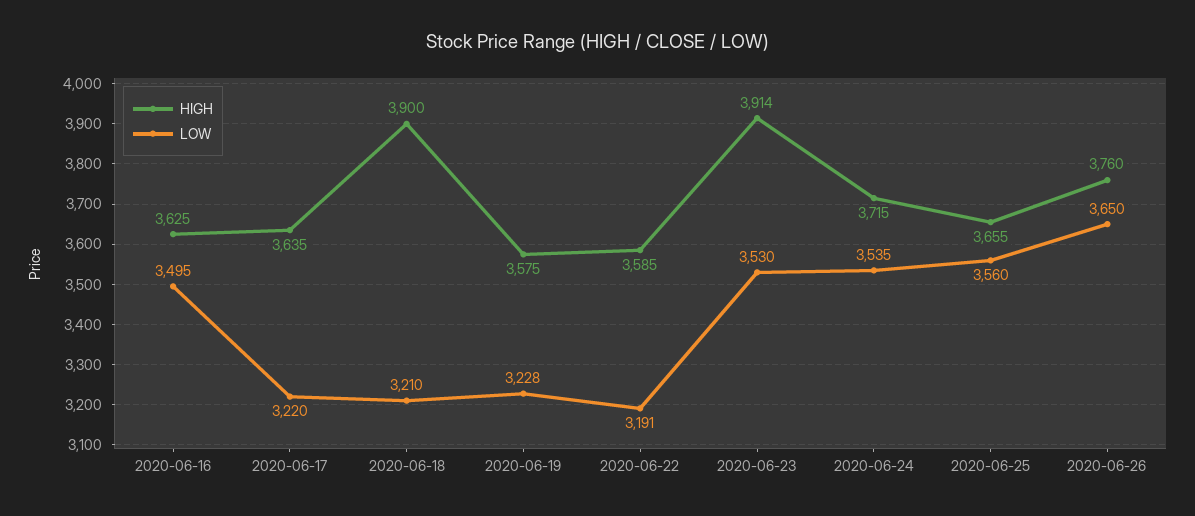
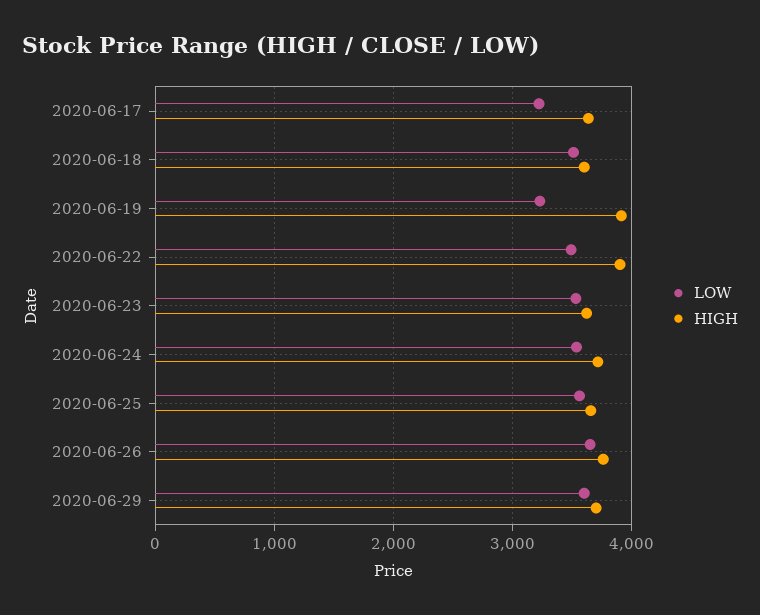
HIGH, 2020-06-16: 3625 -> none
LOW, 2020-06-16: 3495 -> none
HIGH, 2020-06-18: 3900 -> 3600
LOW, 2020-06-18: 3210 -> 3500
HIGH, 2020-06-19: 3575 -> 3900
HIGH, 2020-06-22: 3585 -> 3900
LOW, 2020-06-22: 3191 -> 3500
HIGH, 2020-06-23: 3914 -> 3600
LOW, 2020-06-29: none -> 3600
HIGH, 2020-06-29: none -> 3700

